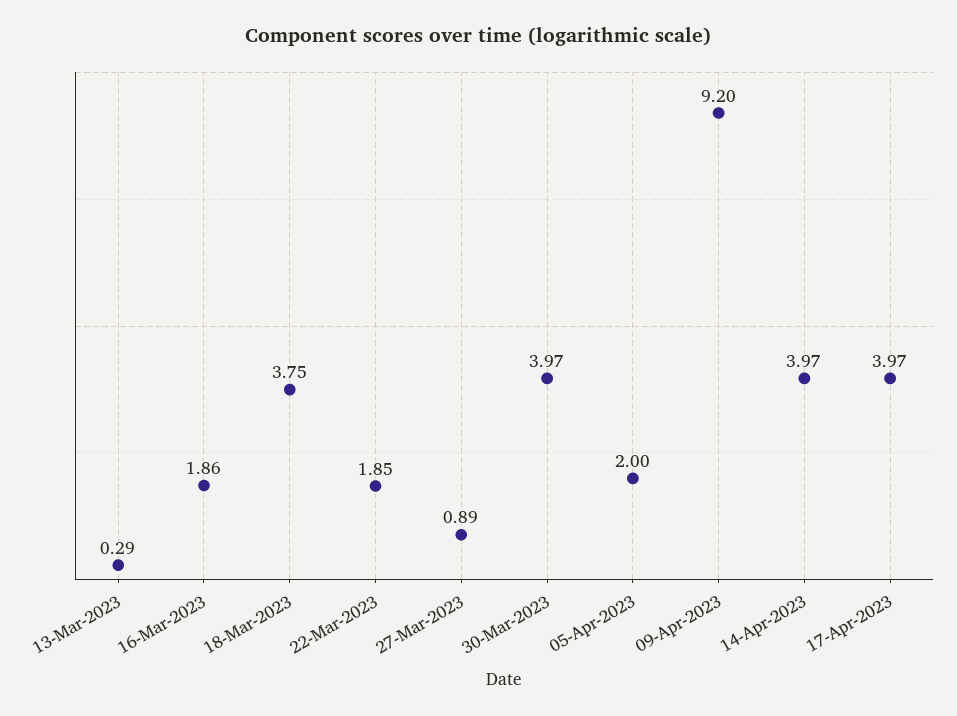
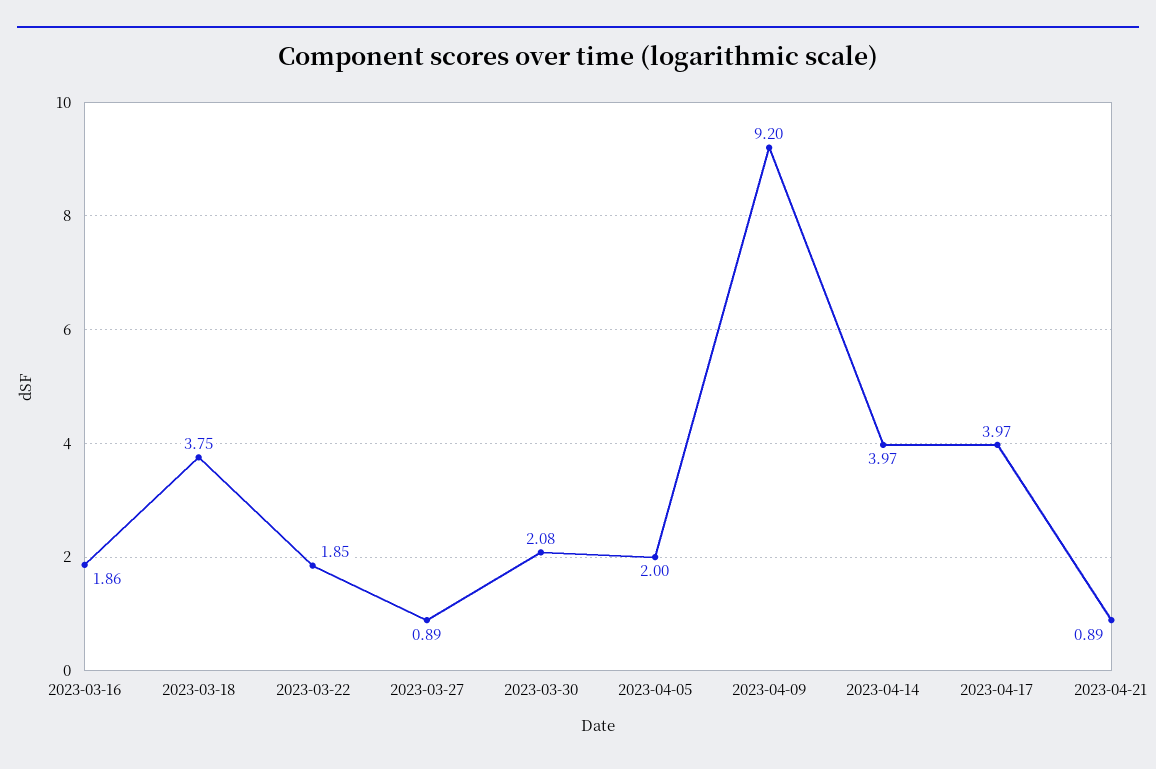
13-Mar-2023: 0.29 -> none
30-Mar-2023: 3.97 -> 2.08
2023-04-21: none -> 0.89

